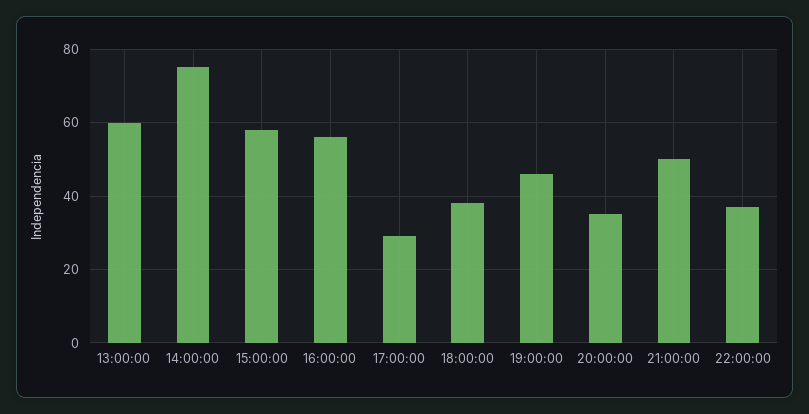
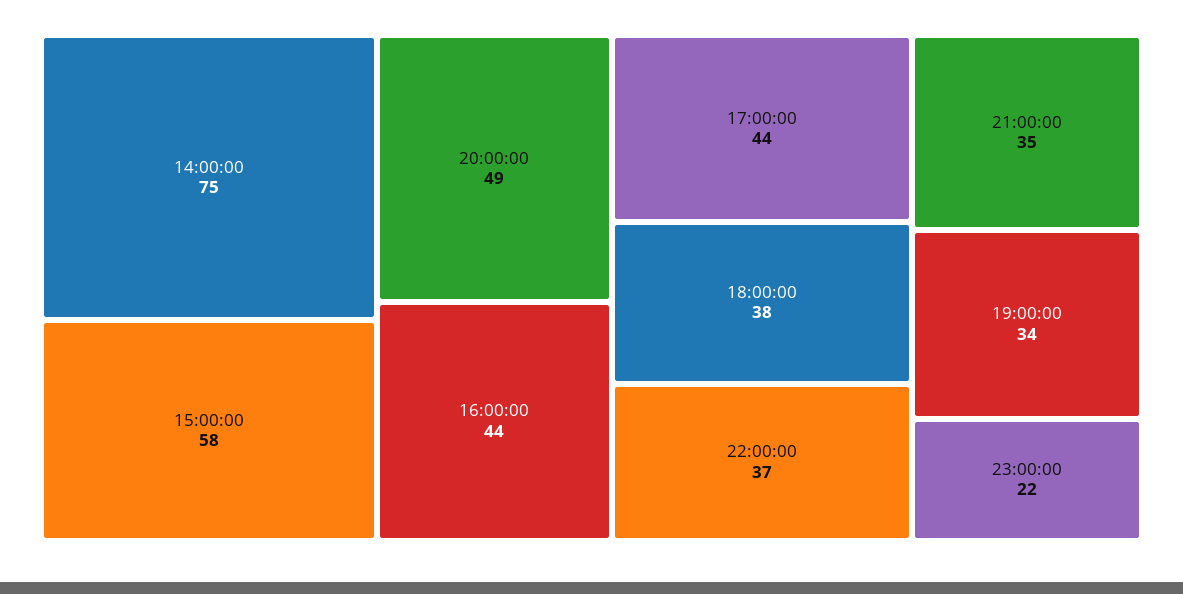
13:00:00: 60 -> none
16:00:00: 55 -> 44
17:00:00: 30 -> 44
19:00:00: 45 -> 34
20:00:00: 35 -> 49
21:00:00: 50 -> 35
23:00:00: none -> 22

